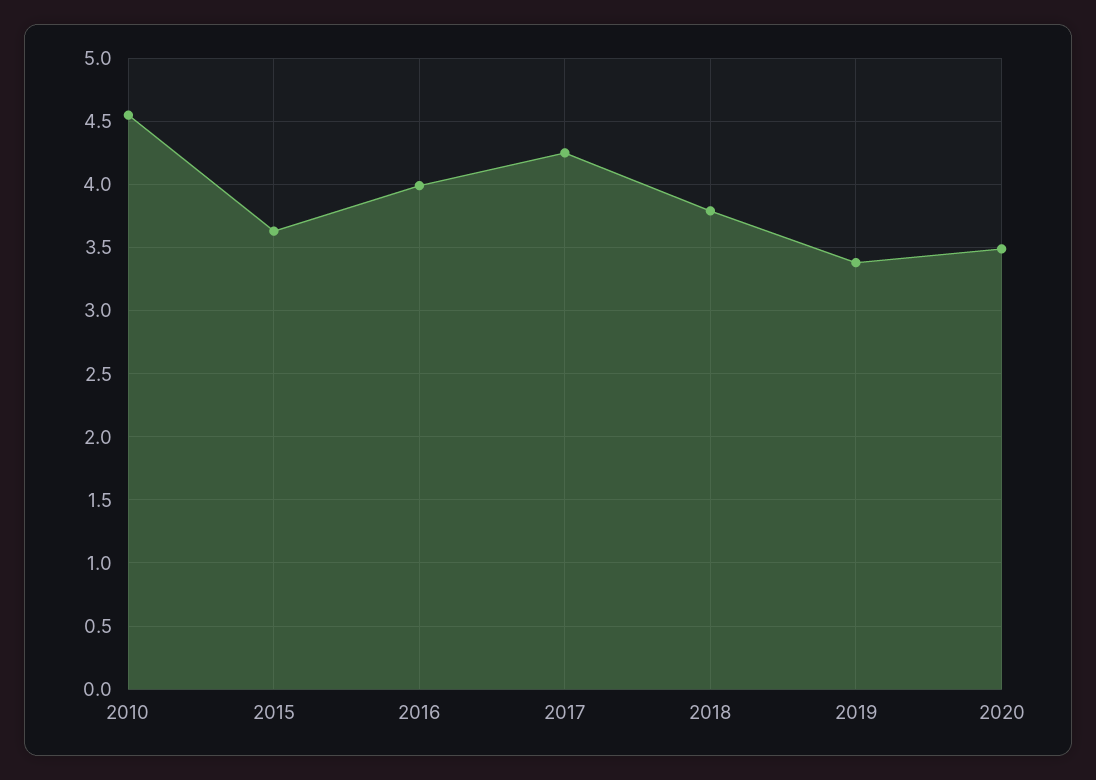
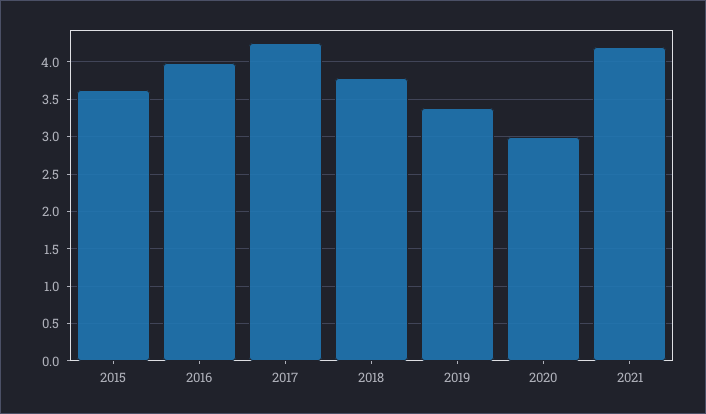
2010: 4.55 -> none
2020: 3.5 -> 3
2021: none -> 4.2

